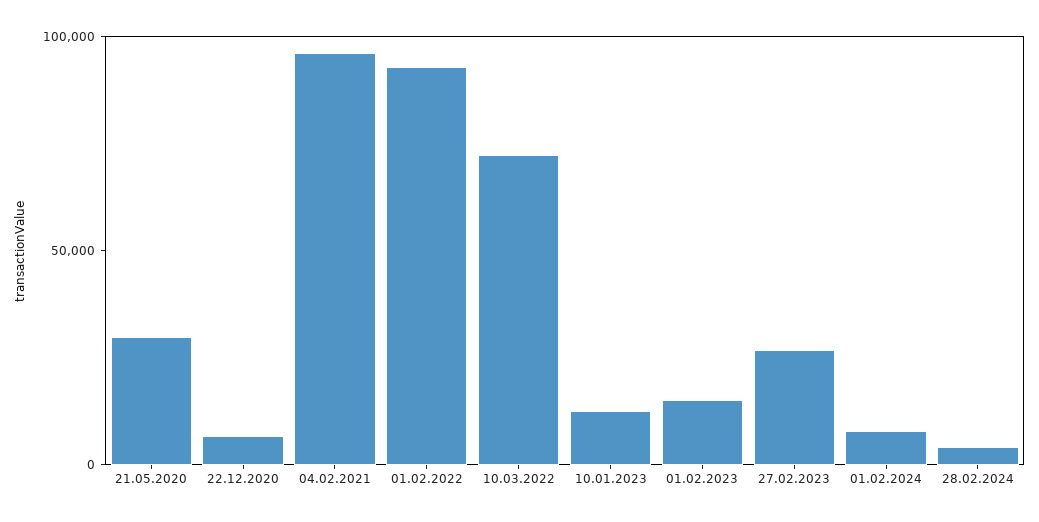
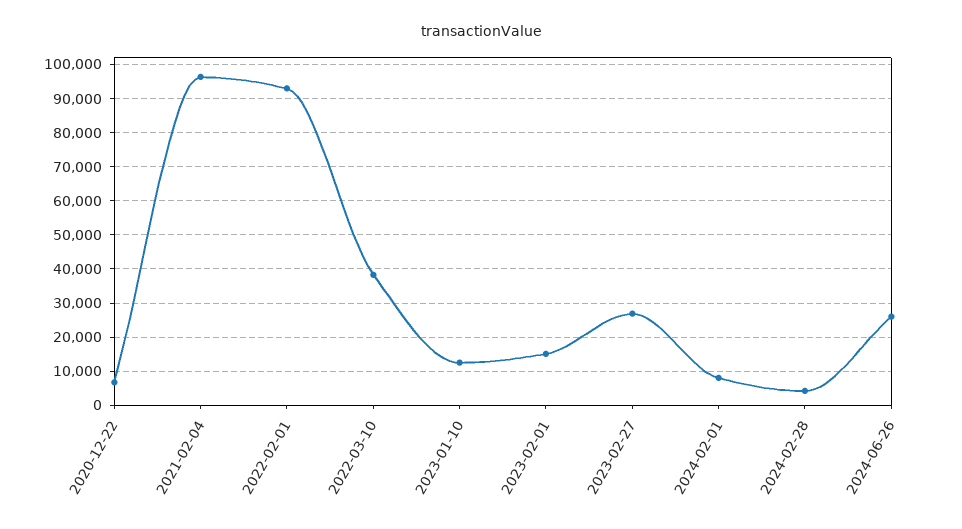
21.05.2020: 30000 -> none
10.03.2022: 70000 -> 38000
2024-06-26: none -> 26000

